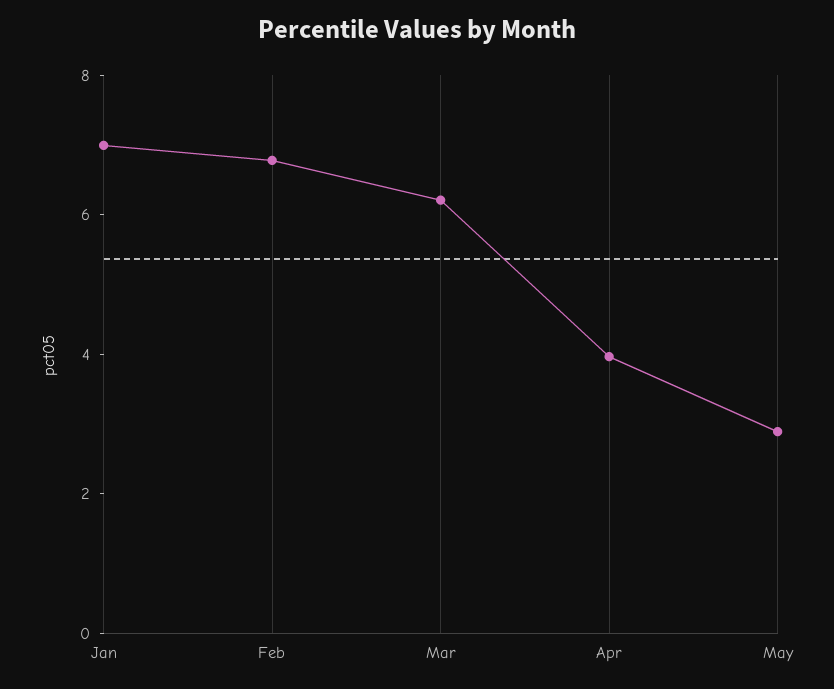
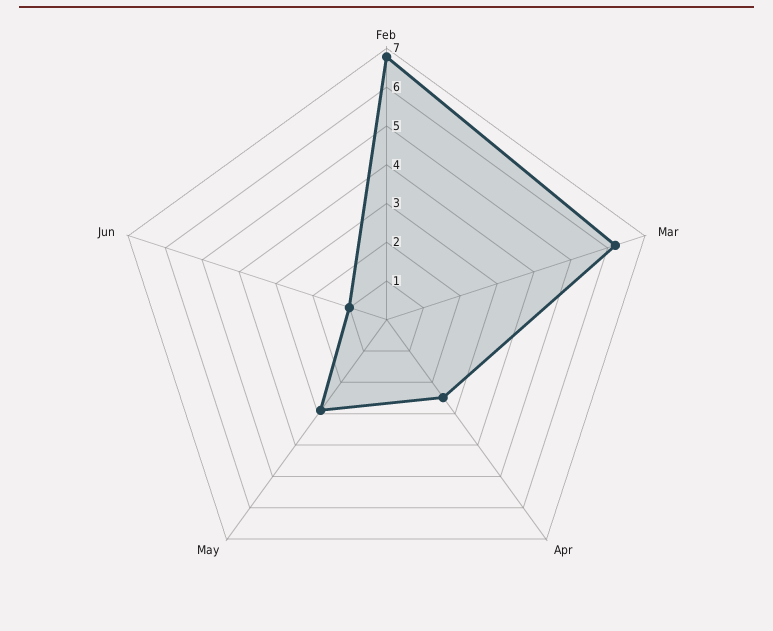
Jan: 7 -> none
Apr: 4 -> 2.5
Jun: none -> 1

